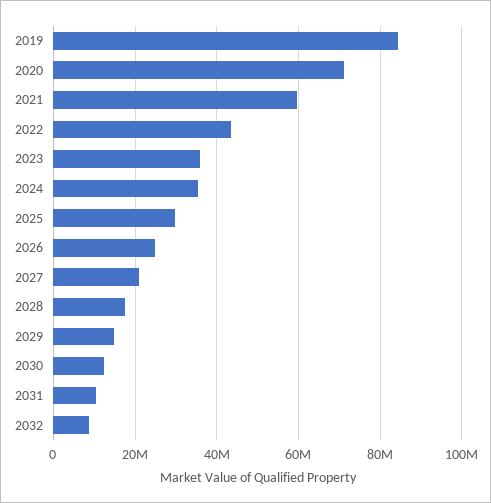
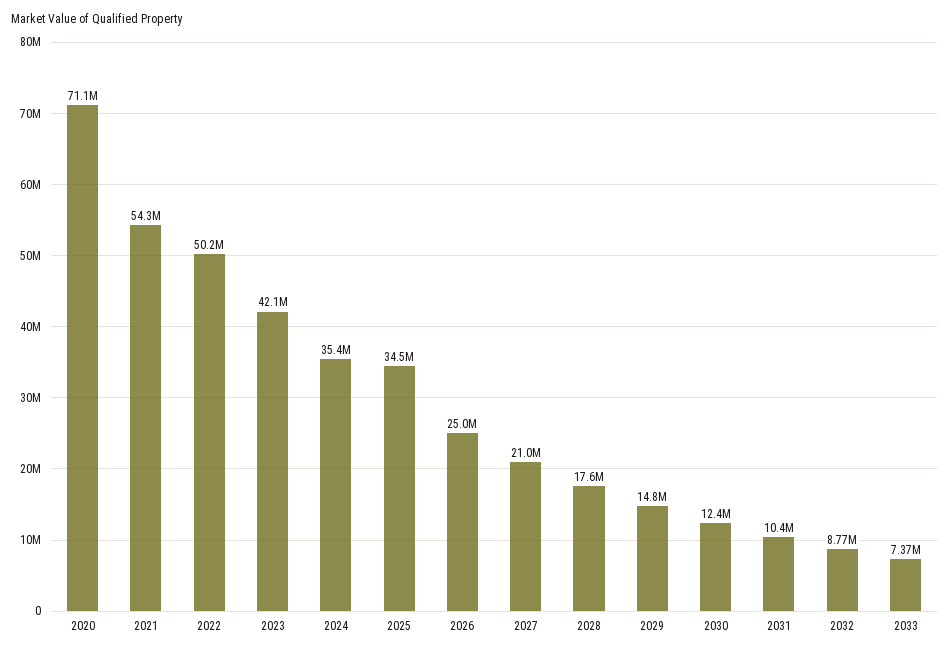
2019: 84000000 -> none
2021: 60000000 -> 54300000
2022: 44000000 -> 50200000
2023: 36000000 -> 42100000
2025: 30000000 -> 34500000
2033: none -> 7370000

